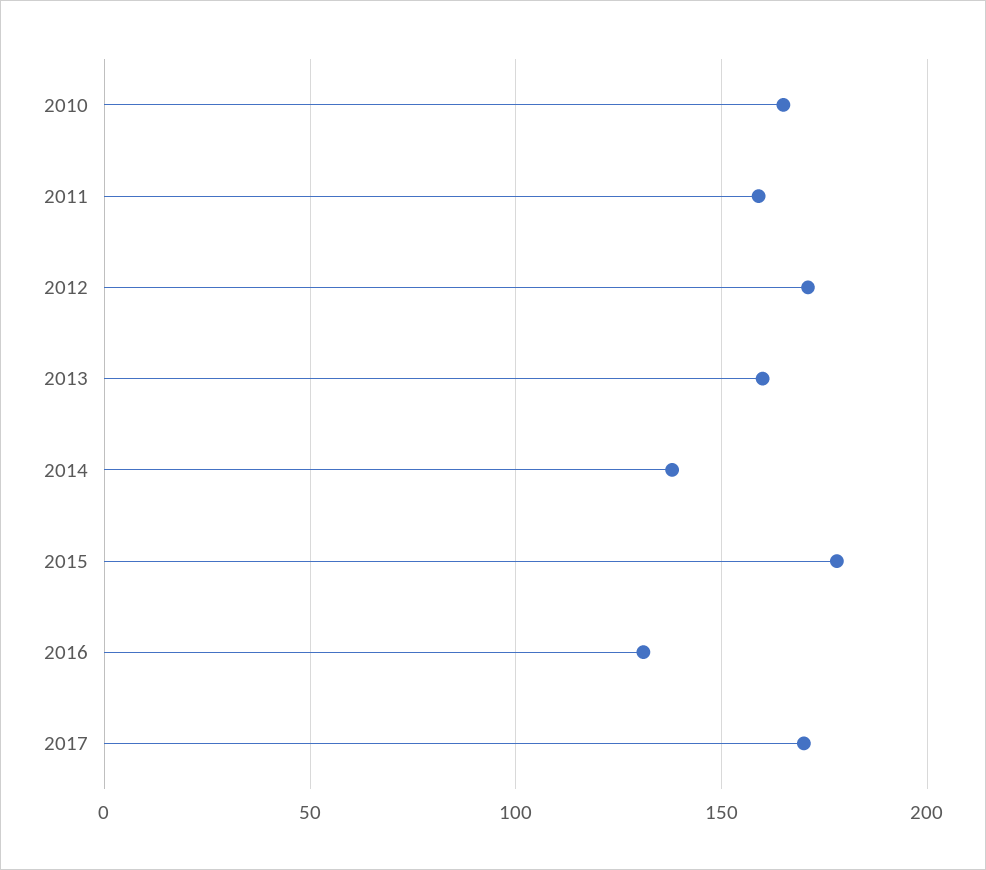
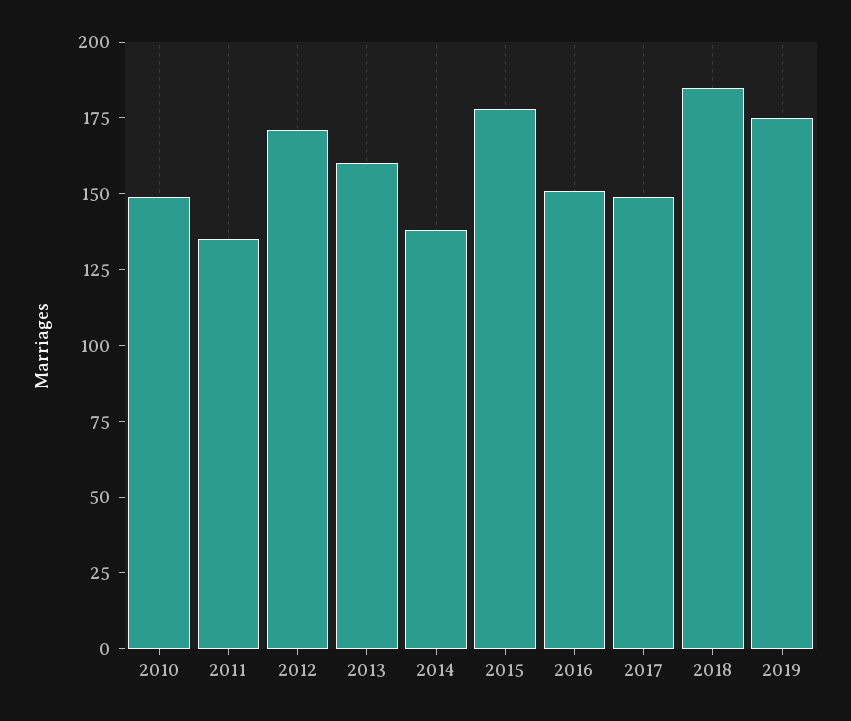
2010: 165 -> 150
2011: 160 -> 135
2016: 130 -> 150
2017: 170 -> 150
2018: none -> 185
2019: none -> 175

